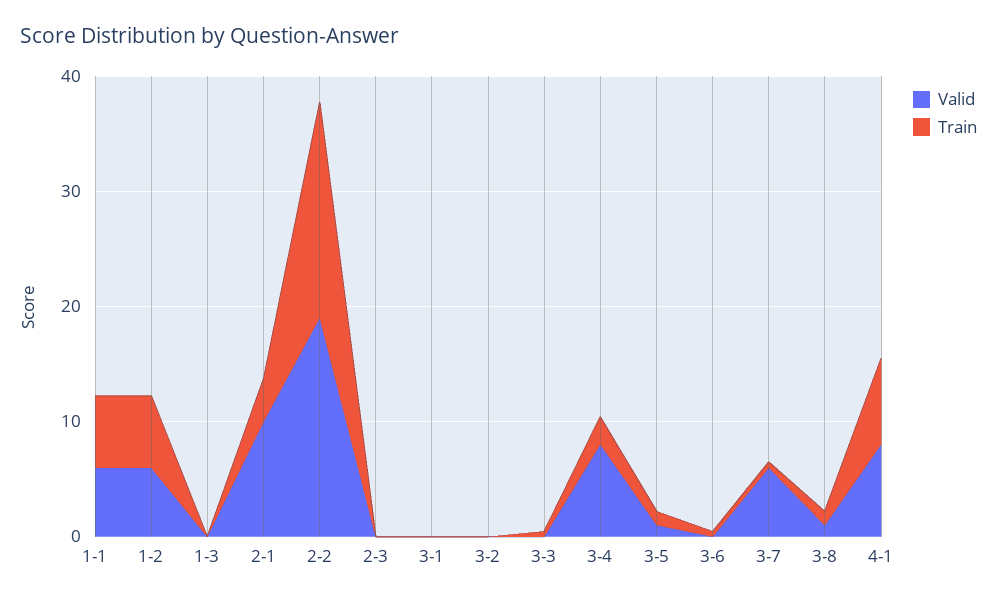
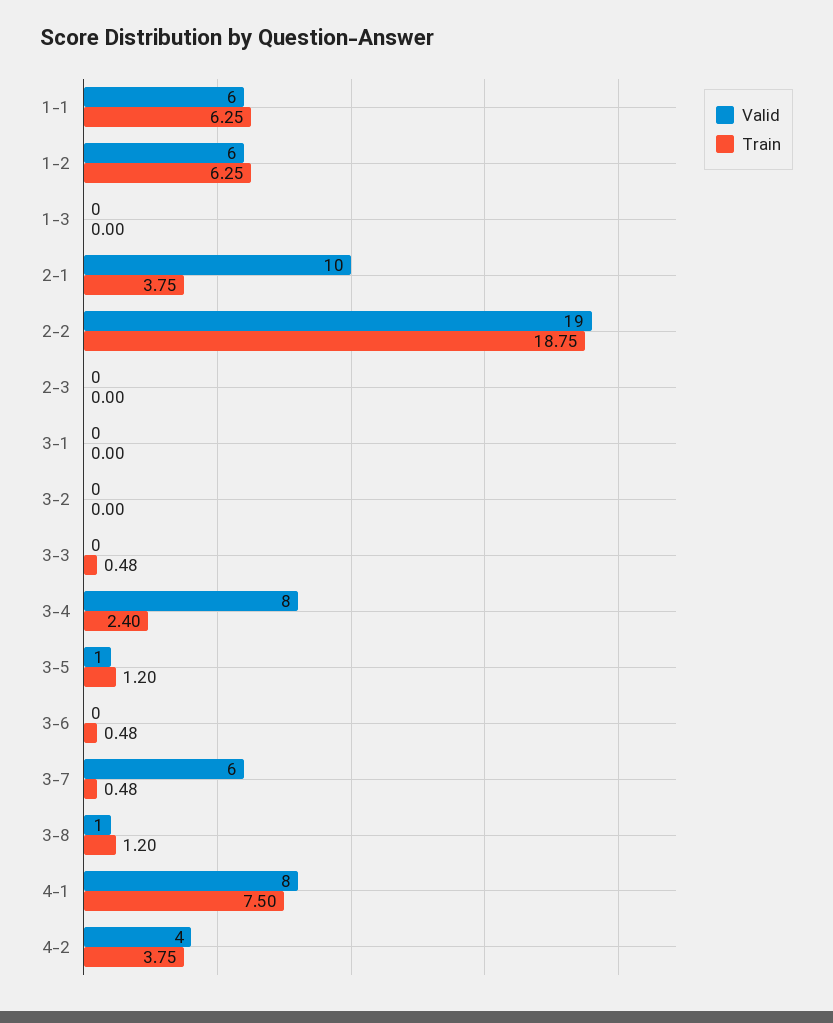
Valid, 4-2: none -> 4
Train, 4-2: none -> 3.75

